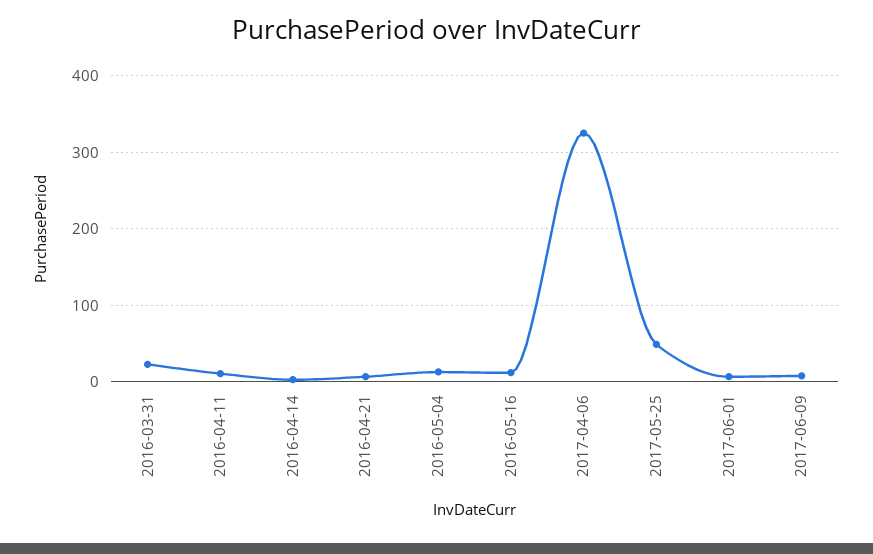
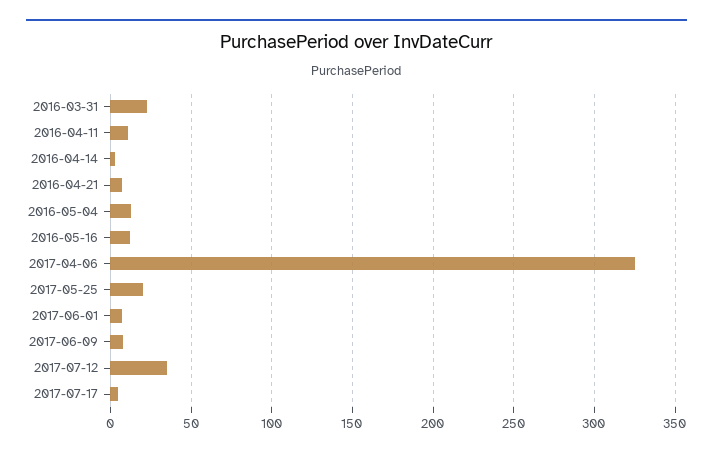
2017-05-25: 50 -> 20
2017-07-12: none -> 35
2017-07-17: none -> 5

